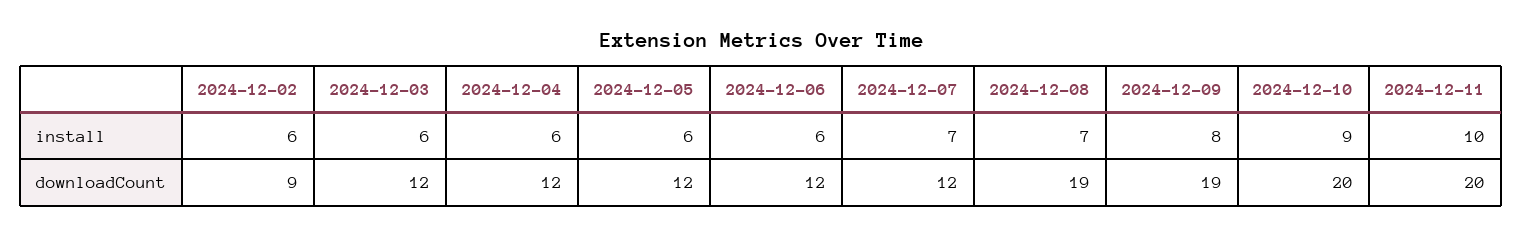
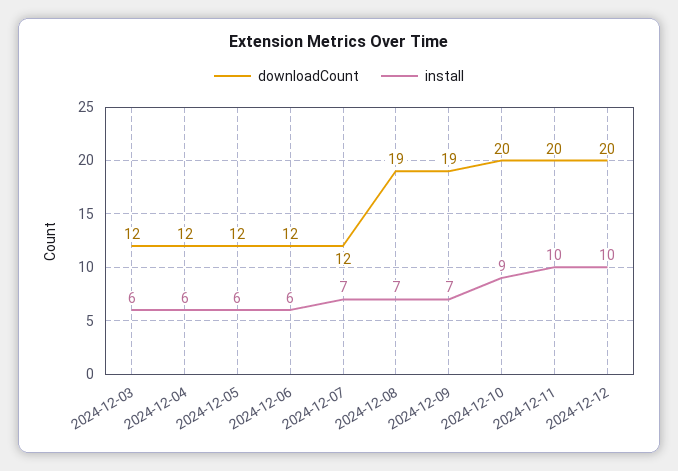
install, 2024-12-02: 6 -> none
install, 2024-12-09: 8 -> 7
downloadCount, 2024-12-02: 9 -> none
downloadCount, 2024-12-12: none -> 20
install, 2024-12-12: none -> 10

